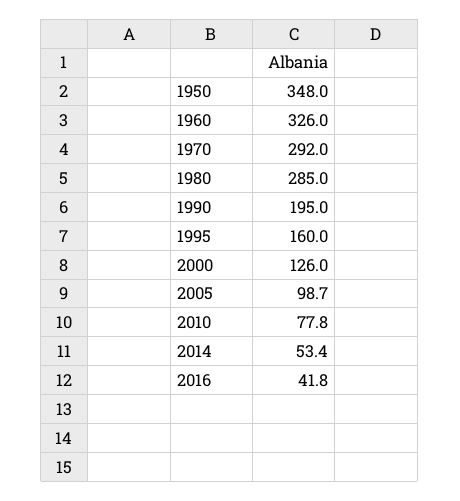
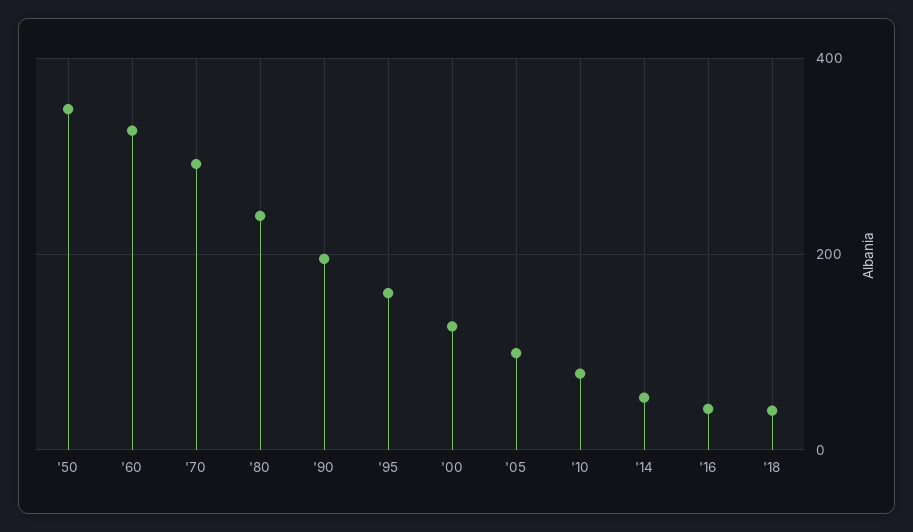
1980: 285 -> 240
'18: none -> 40

